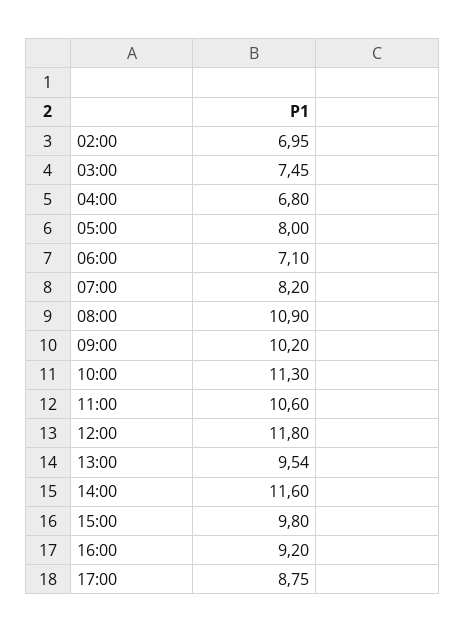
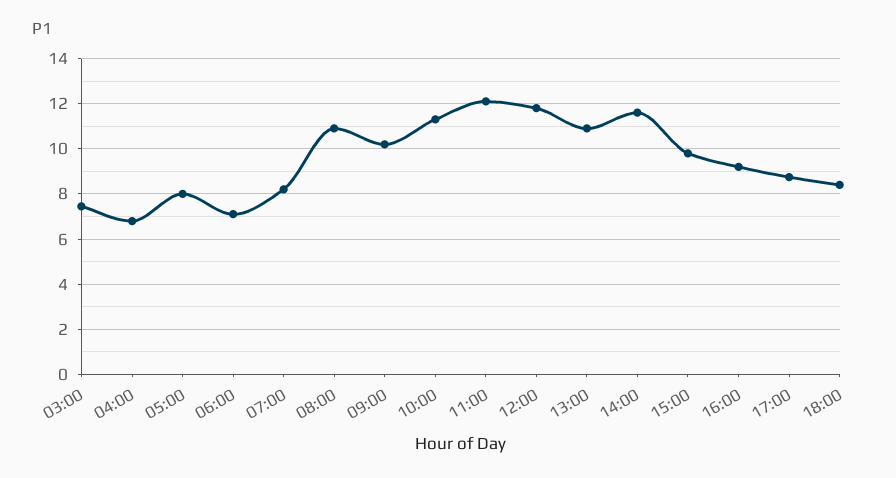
02:00: 6.95 -> none
11:00: 10.6 -> 12
13:00: 9.54 -> 11
18:00: none -> 8.5

